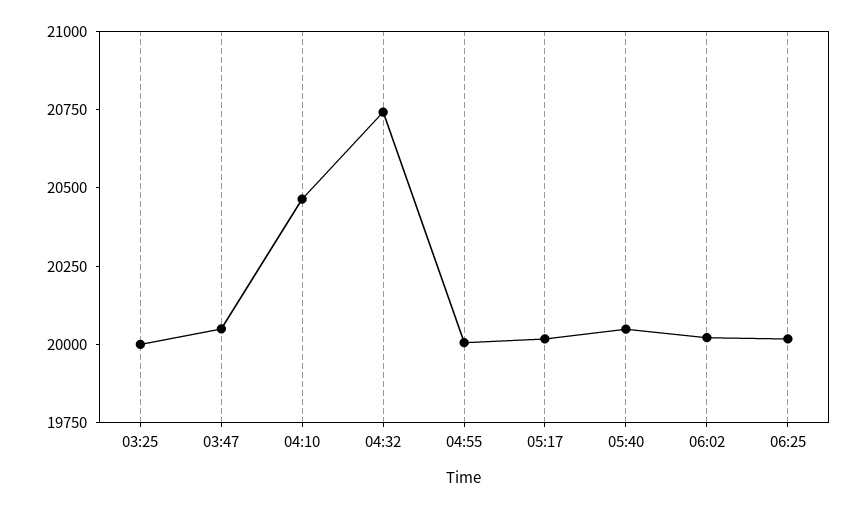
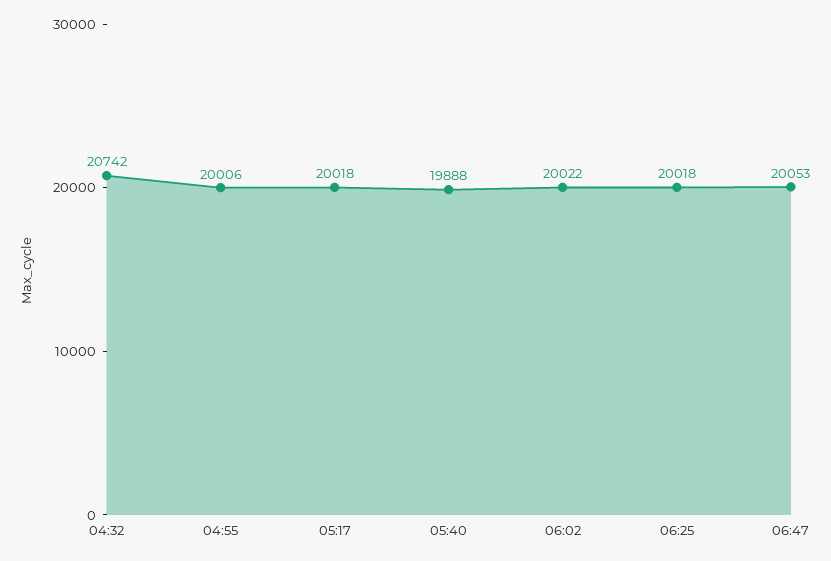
03:25: 20000 -> none
03:47: 20050 -> none
04:10: 20450 -> none
05:40: 20050 -> 19888
06:47: none -> 20053

